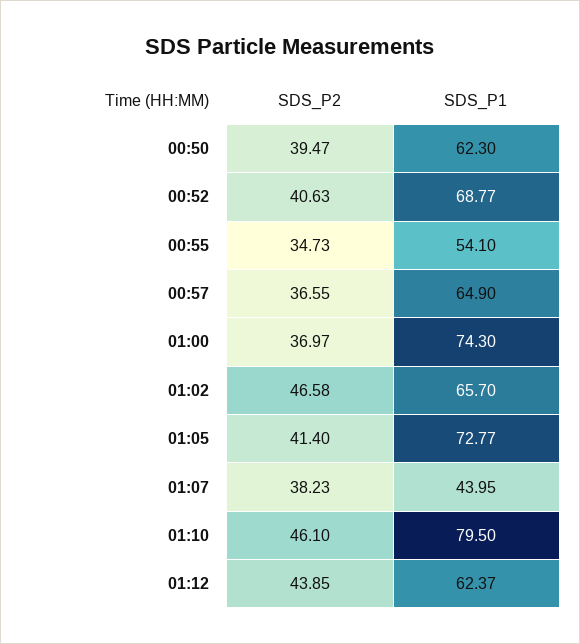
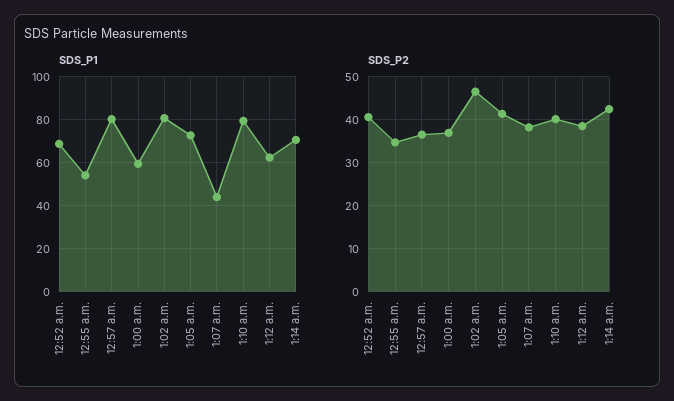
SDS_P2, 00:50: 39.47 -> none
SDS_P1, 00:50: 62.3 -> none
SDS_P1, 00:57: 64.9 -> 80
SDS_P1, 01:00: 74.3 -> 60
SDS_P1, 01:02: 65.7 -> 80
SDS_P2, 01:10: 46.1 -> 40
SDS_P2, 01:12: 43.85 -> 38
SDS_P1, 1:14 a.m.: none -> 70
SDS_P2, 1:14 a.m.: none -> 42

